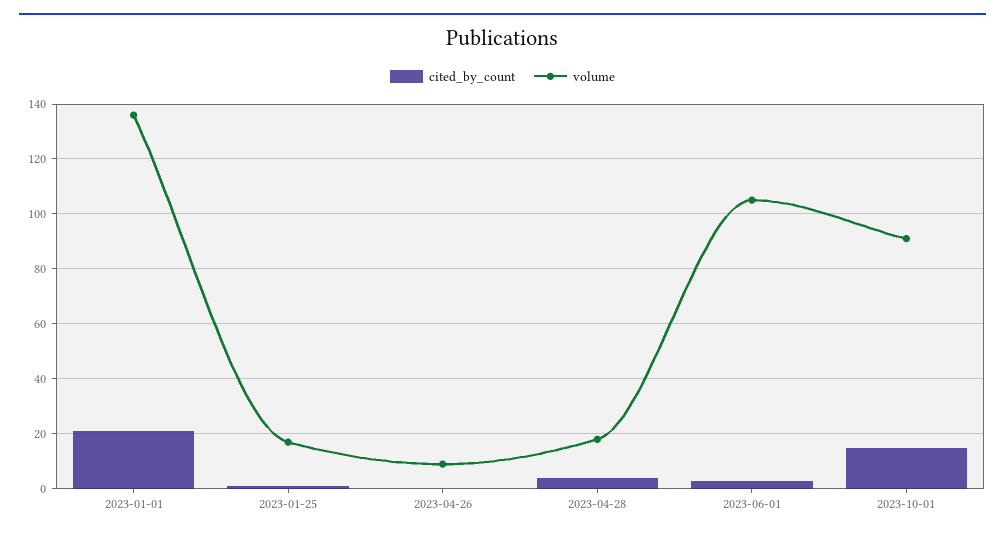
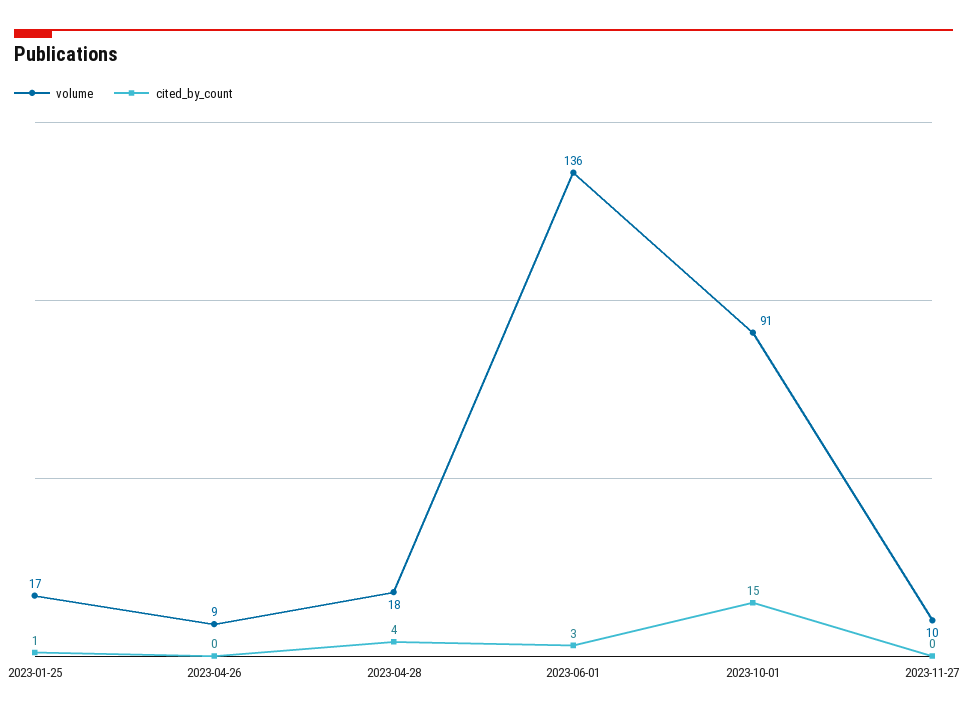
cited_by_count, 2023-01-01: 20 -> none
volume, 2023-01-01: 135 -> none
volume, 2023-06-01: 105 -> 136
volume, 2023-11-27: none -> 10
cited_by_count, 2023-11-27: none -> 0

